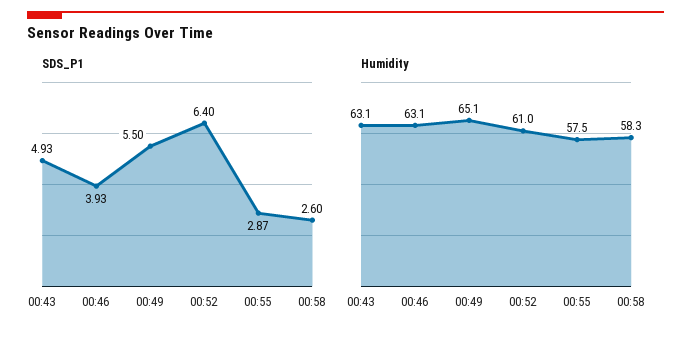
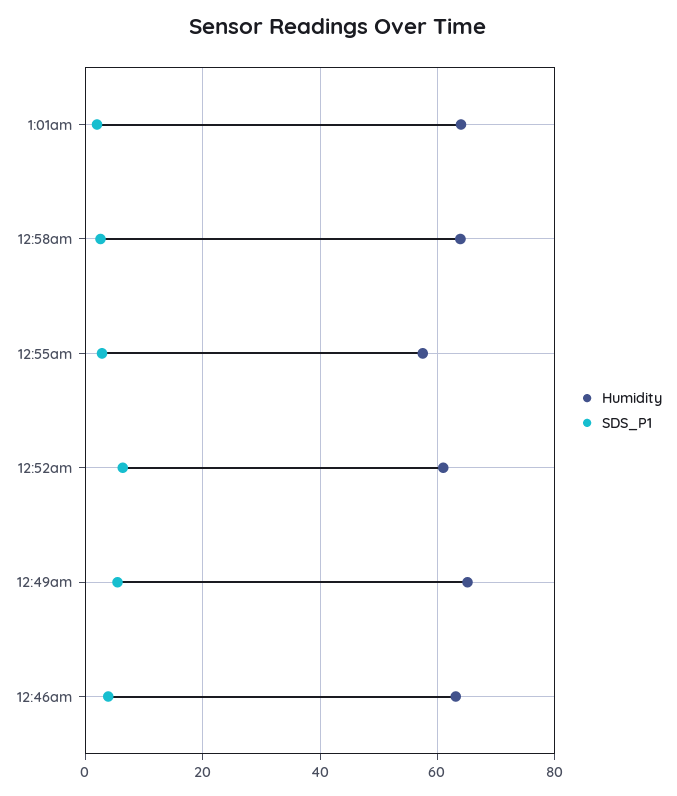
SDS_P1, 00:43: 4.93 -> none
Humidity, 00:43: 63.1 -> none
Humidity, 00:58: 58.3 -> 64
Humidity, 1:01am: none -> 64
SDS_P1, 1:01am: none -> 2

